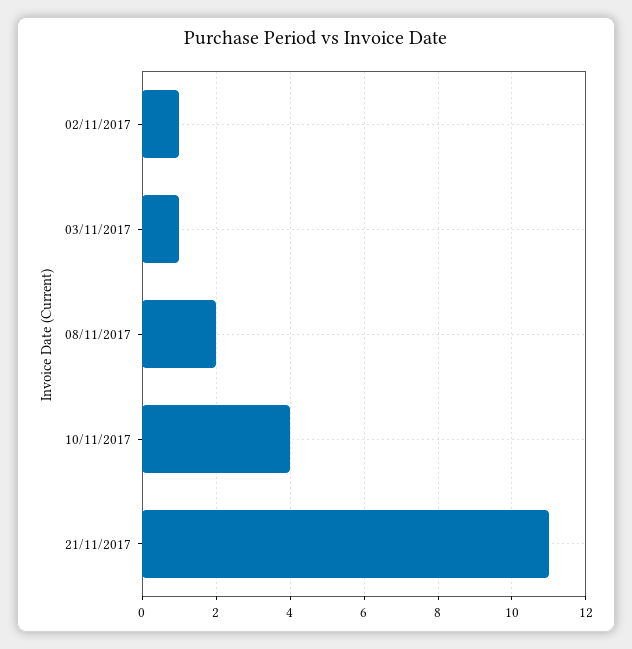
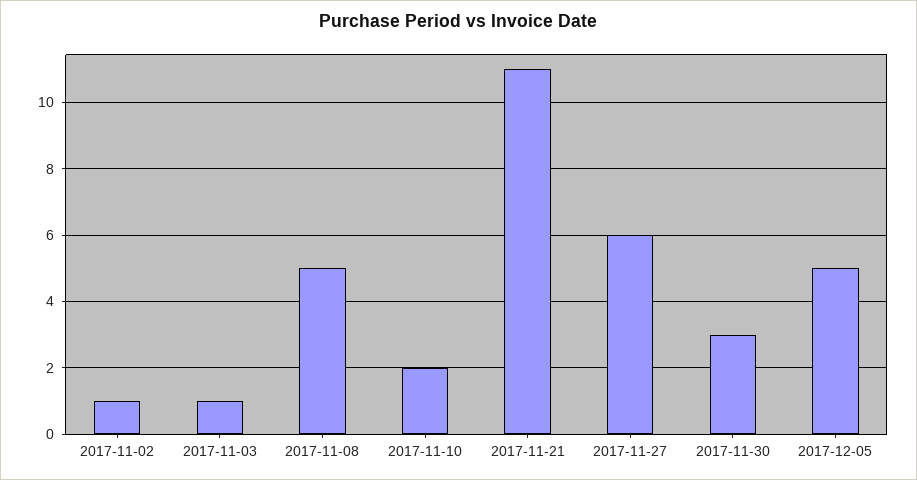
08/11/2017: 2 -> 5
10/11/2017: 4 -> 2
2017-11-27: none -> 6
2017-11-30: none -> 3
2017-12-05: none -> 5

